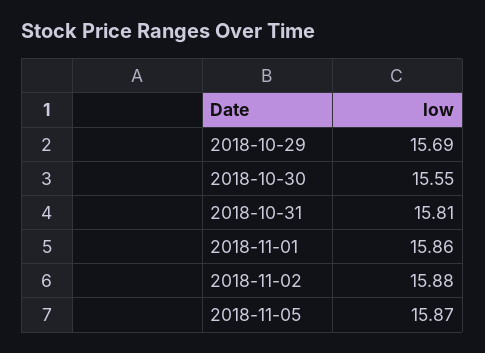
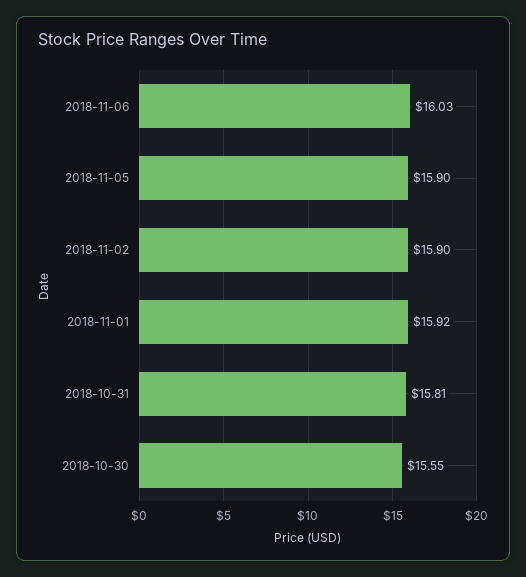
2018-10-29: 15.69 -> none
2018-11-01: 15.86 -> 15.92
2018-11-02: 15.88 -> 15.9
2018-11-05: 15.87 -> 15.9
2018-11-06: none -> 16.03

